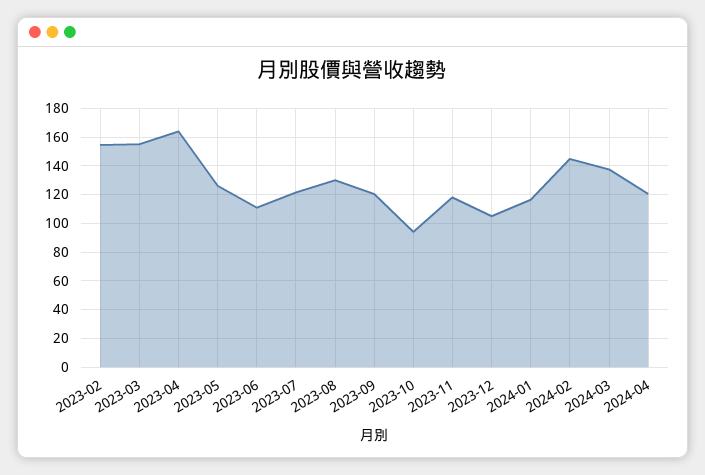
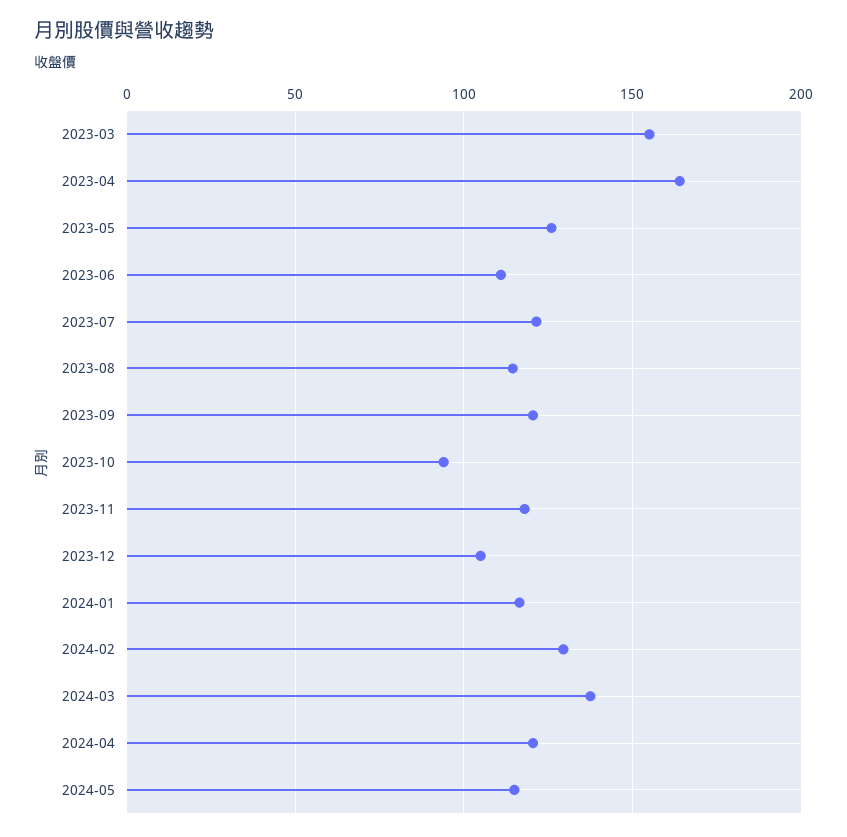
2023-02: 155 -> none
2023-08: 130 -> 115
2024-02: 145 -> 130
2024-05: none -> 115

